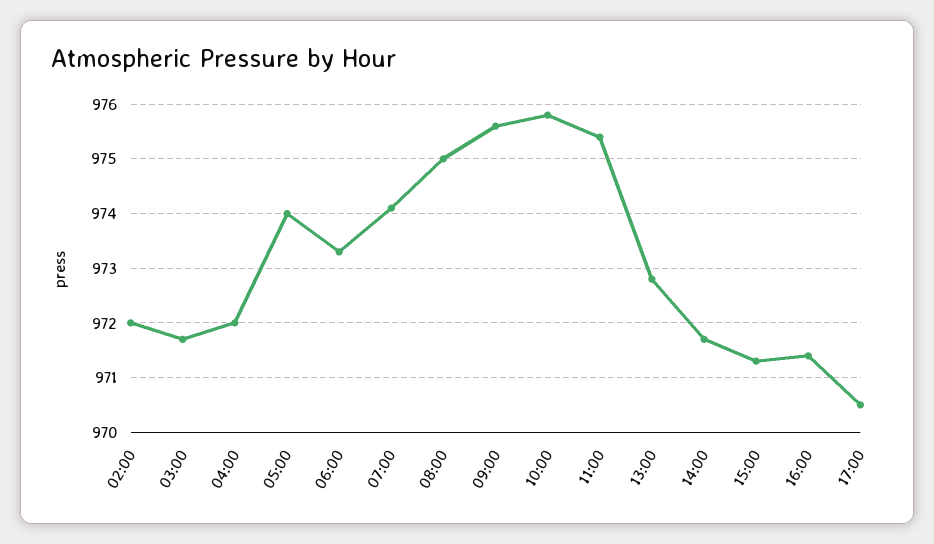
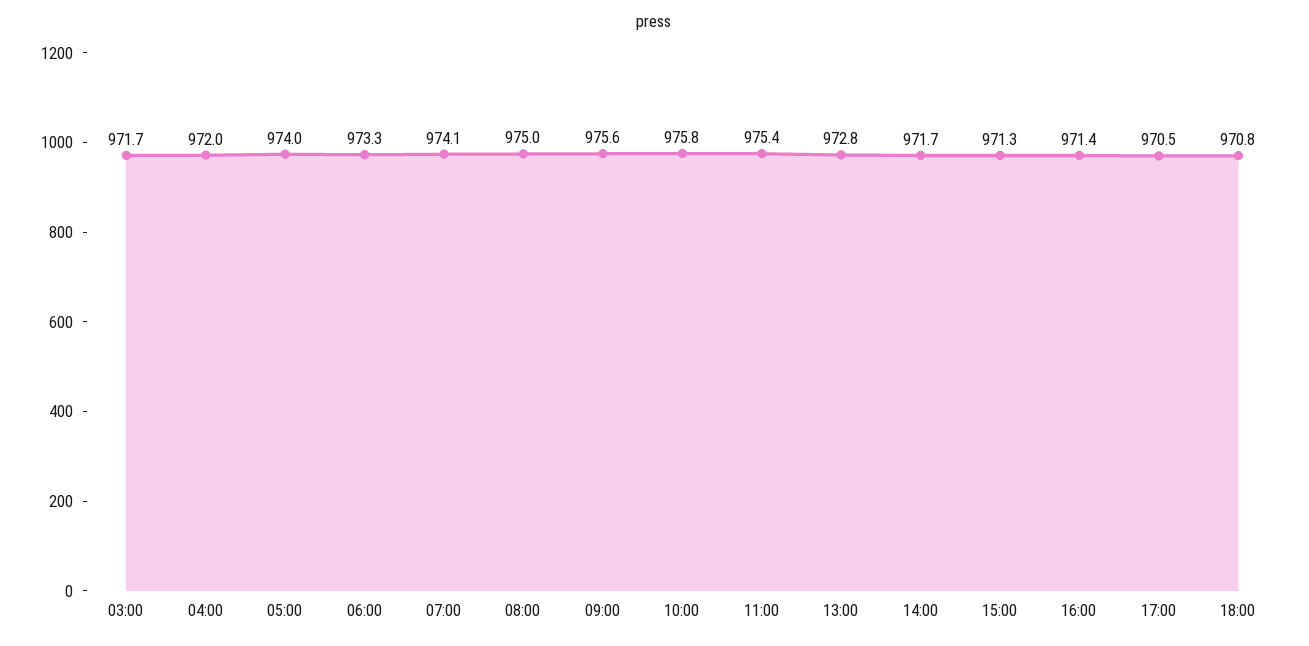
02:00: 972 -> none
18:00: none -> 970.8

